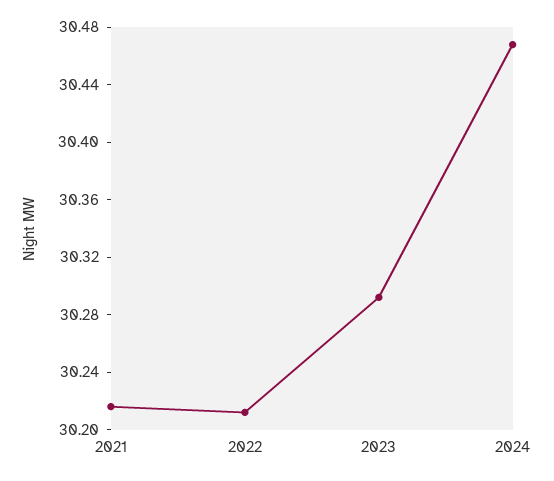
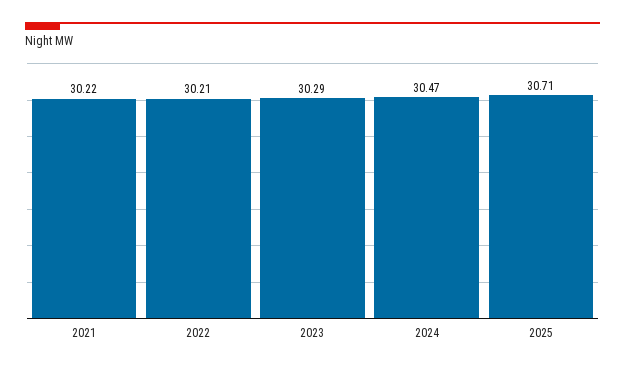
2025: none -> 30.71

